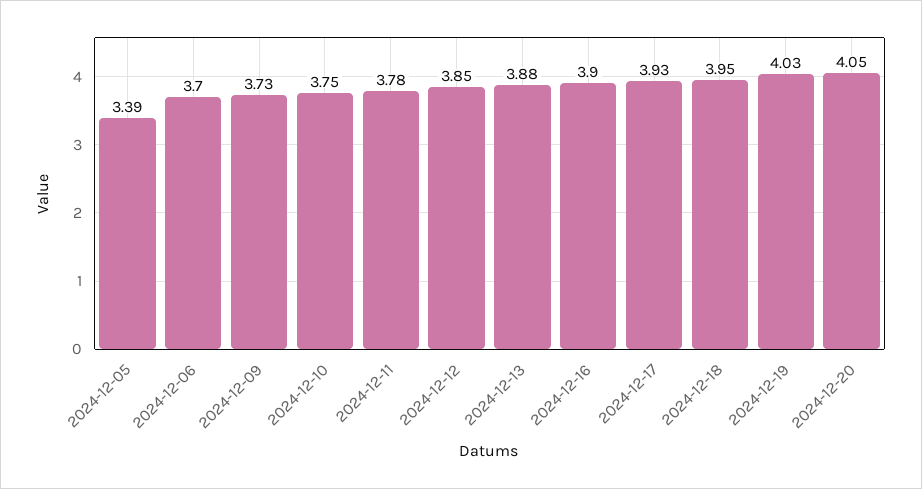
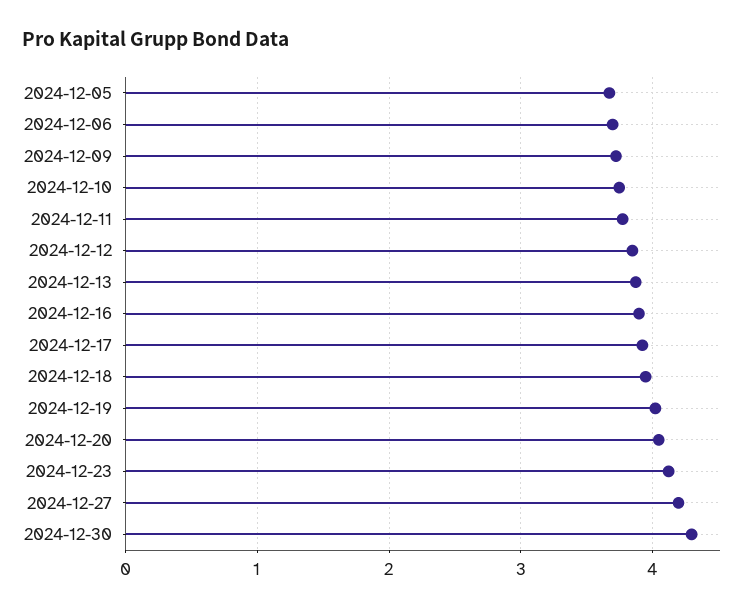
2024-12-05: 3.39 -> 3.7
2024-12-23: none -> 4.1
2024-12-27: none -> 4.2
2024-12-30: none -> 4.3

